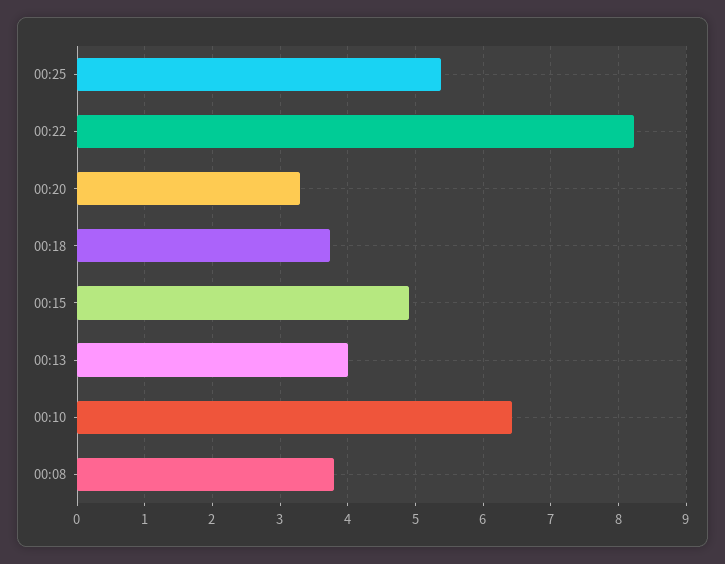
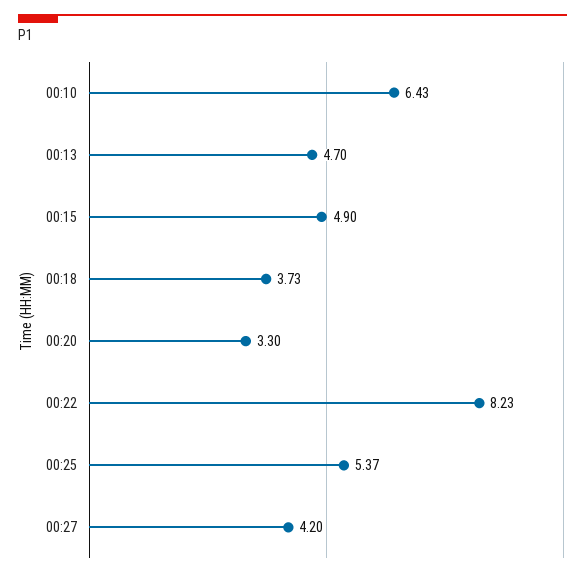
00:13: 4 -> 4.7
00:08: 3.8 -> none
00:27: none -> 4.2

